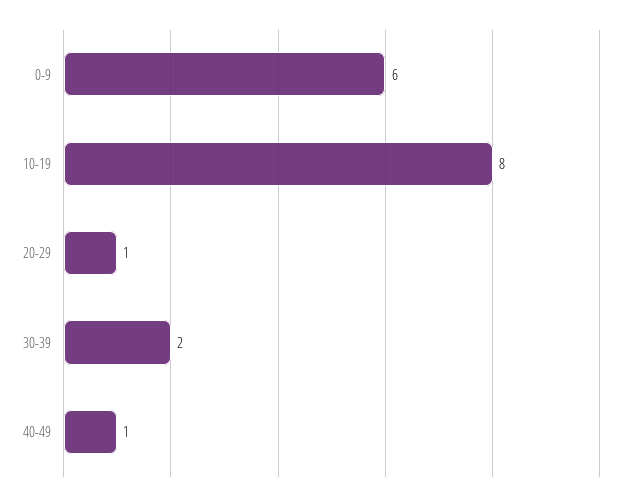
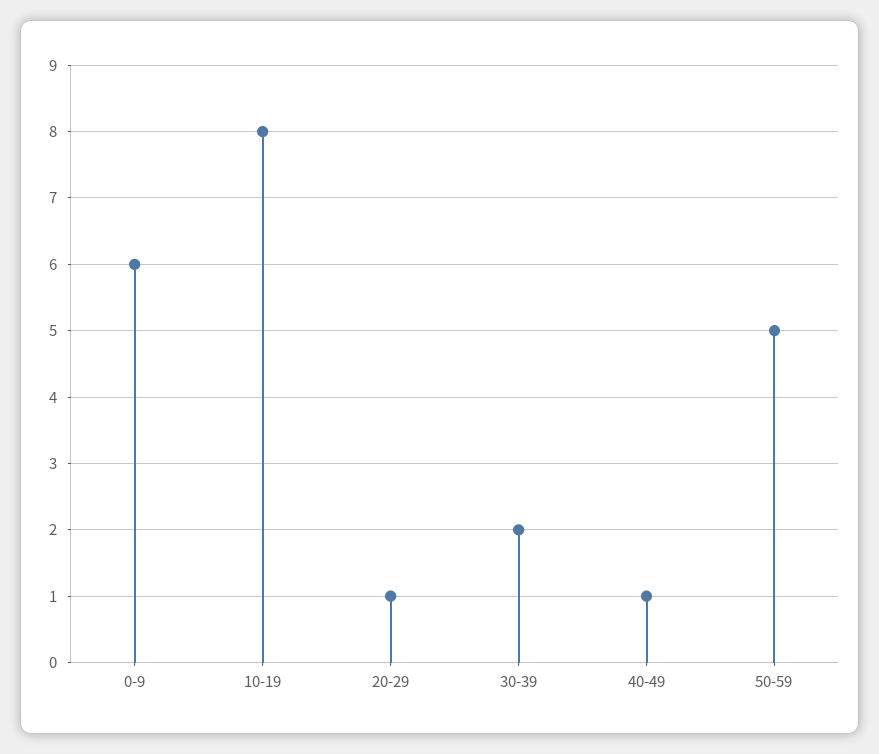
50-59: none -> 5

